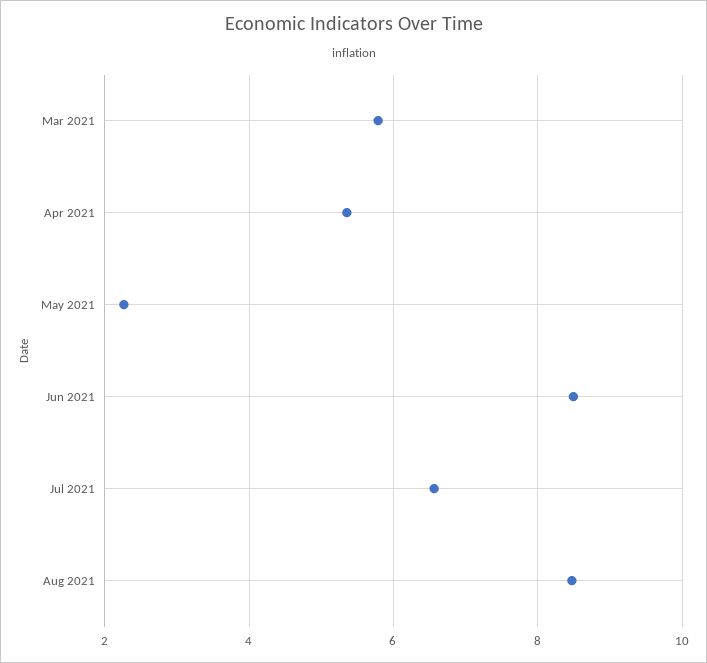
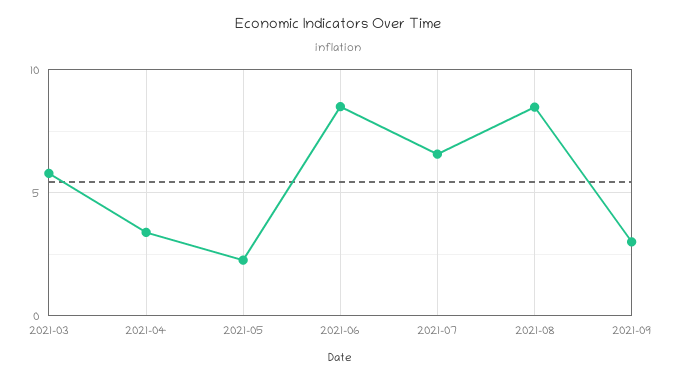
Apr 2021: 5.4 -> 3.5
2021-09: none -> 3

